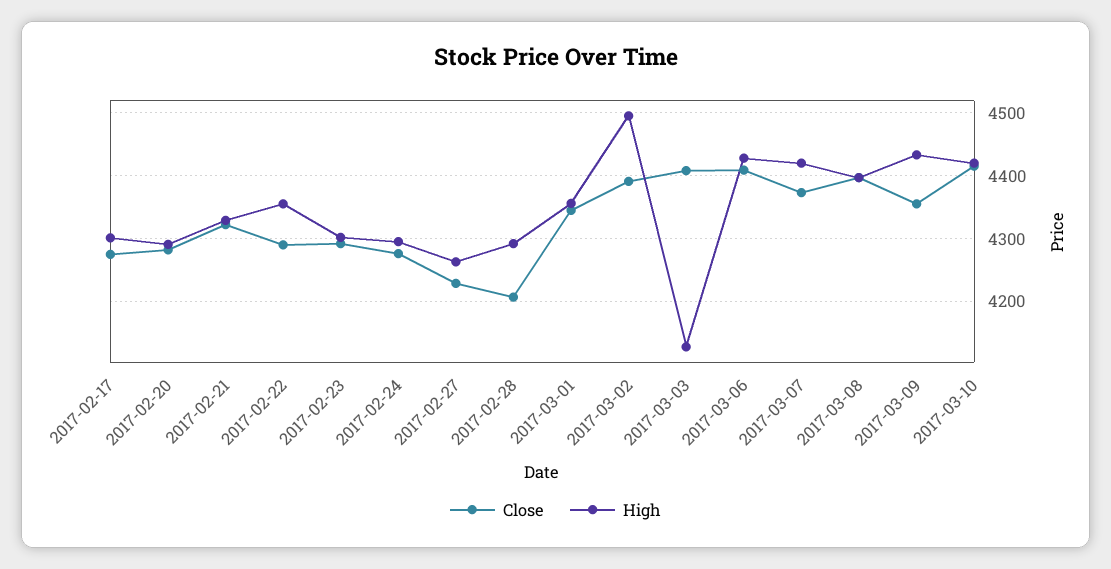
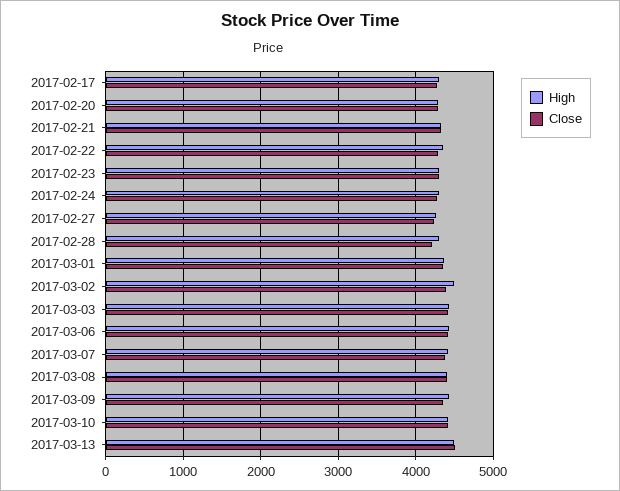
High, 2017-03-03: 4130 -> 4400
High, 2017-03-13: none -> 4500
Close, 2017-03-13: none -> 4500

